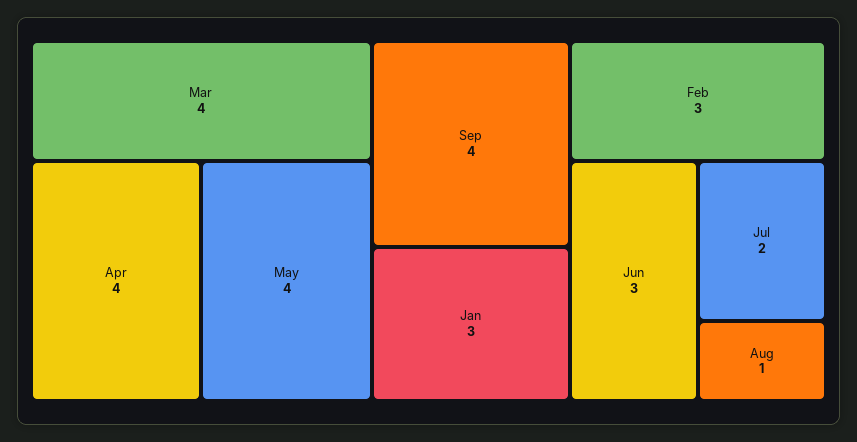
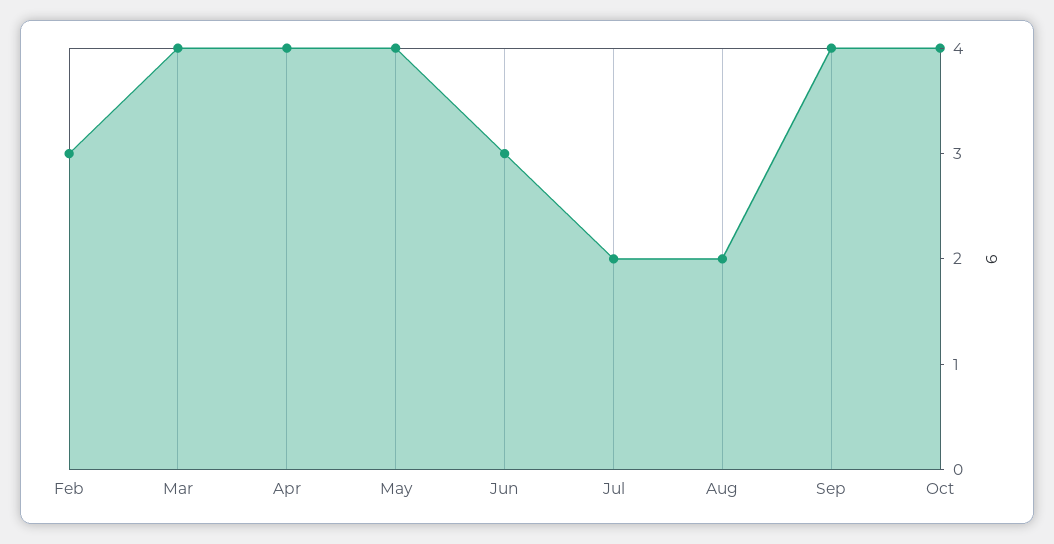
Jan: 3 -> none
Aug: 1 -> 2
Oct: none -> 4

